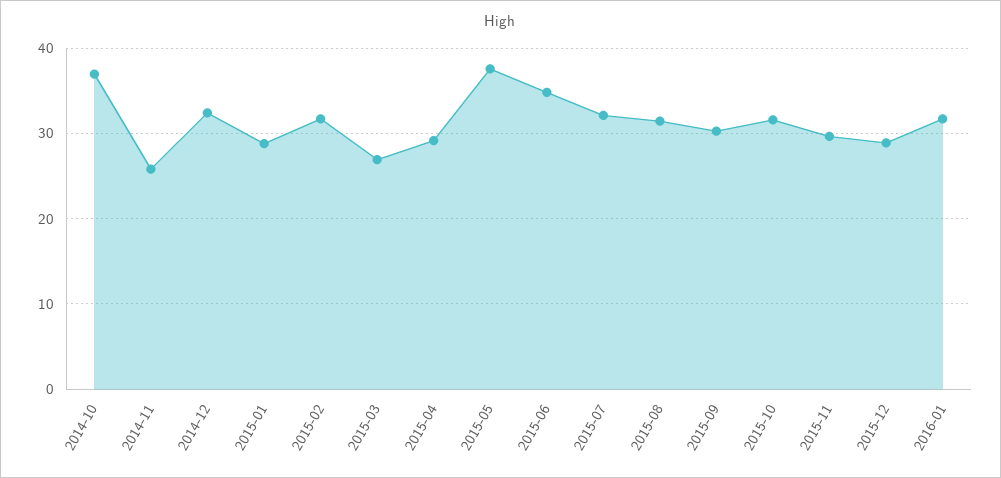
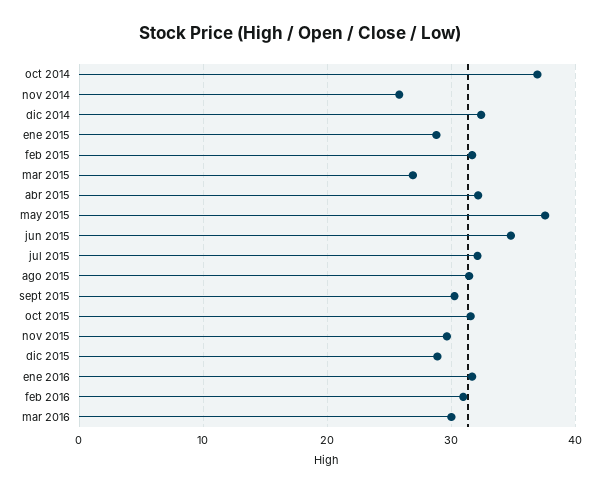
2015-04: 29 -> 32
feb 2016: none -> 31
mar 2016: none -> 30

